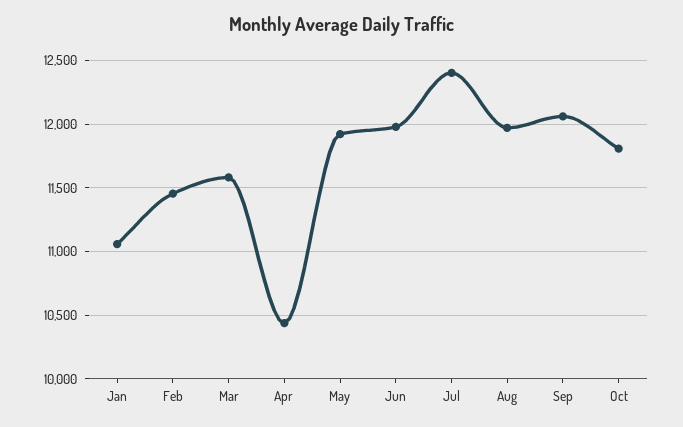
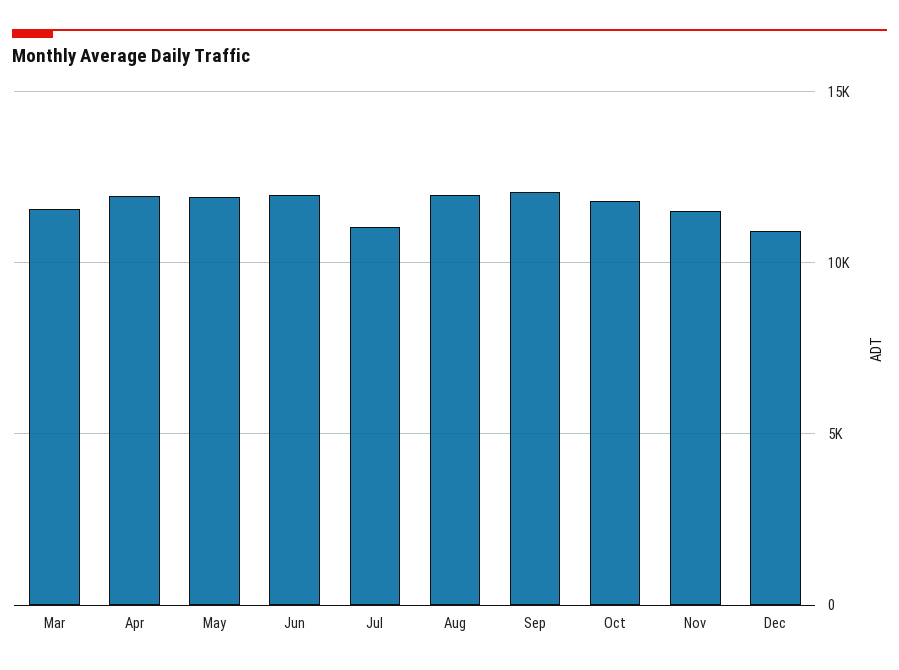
Jan: 11050 -> none
Feb: 11450 -> none
Apr: 10450 -> 12000
Jul: 12400 -> 11000
Nov: none -> 11500
Dec: none -> 11000

